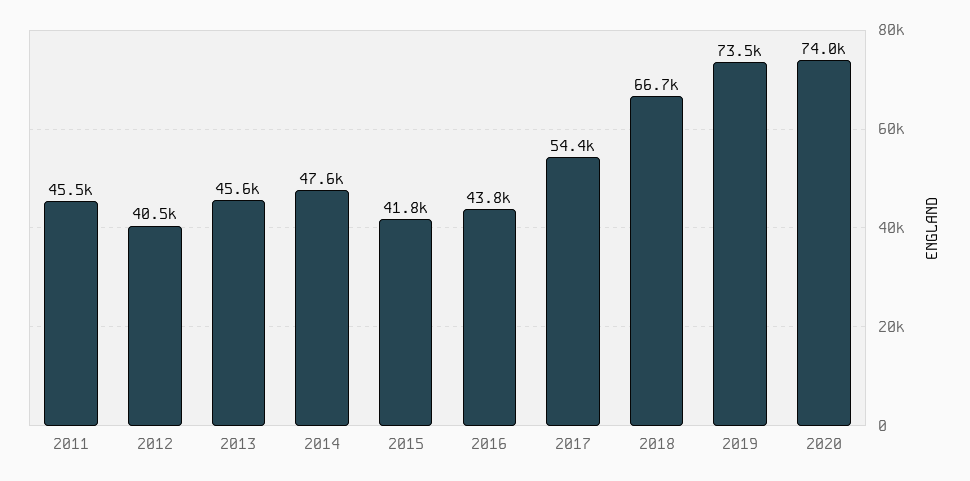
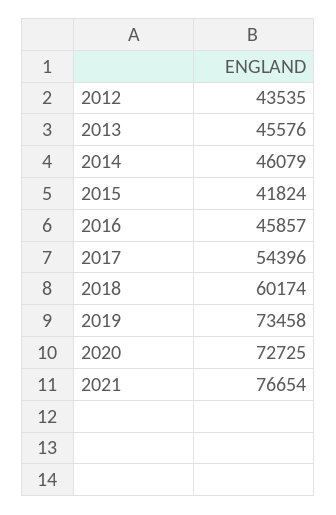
2011: 45500 -> none
2012: 40500 -> 43535
2014: 47600 -> 46079
2016: 43800 -> 45857
2018: 66700 -> 60174
2020: 74000 -> 72725
2021: none -> 76654

